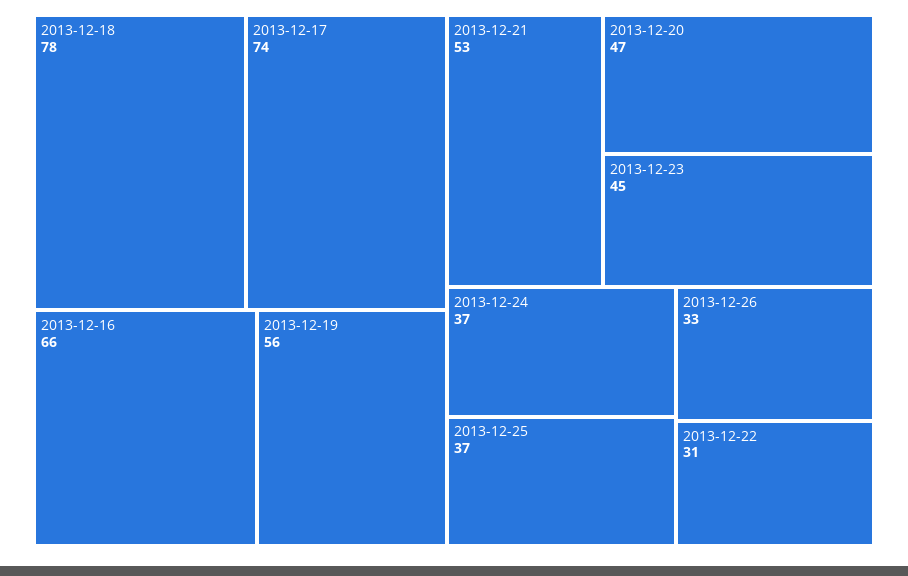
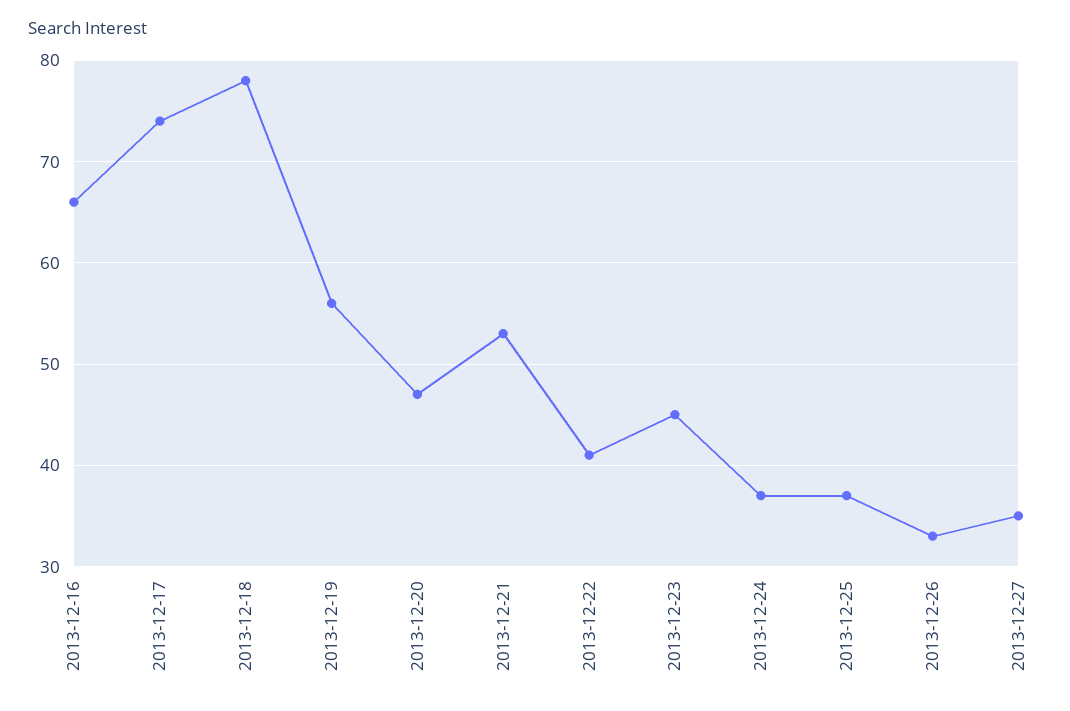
2013-12-22: 31 -> 41
2013-12-27: none -> 35

